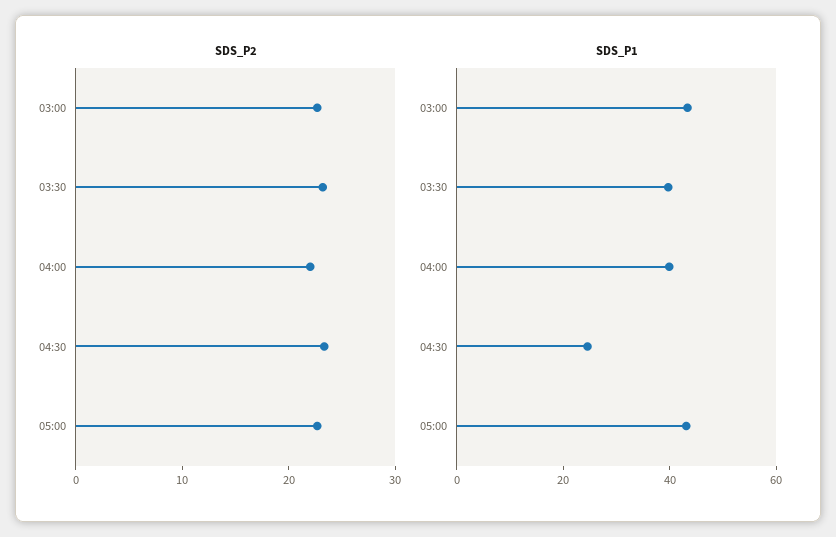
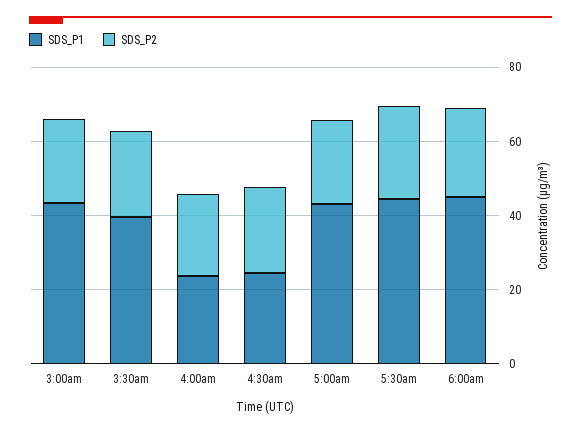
SDS_P1, 04:00: 40 -> 25
SDS_P1, 5:30am: none -> 45
SDS_P2, 5:30am: none -> 25
SDS_P1, 6:00am: none -> 45
SDS_P2, 6:00am: none -> 25

